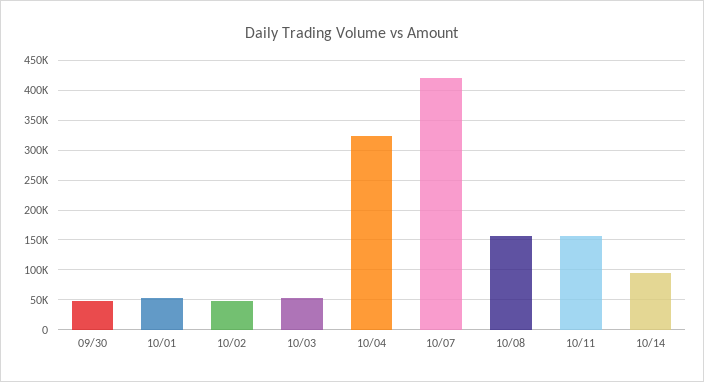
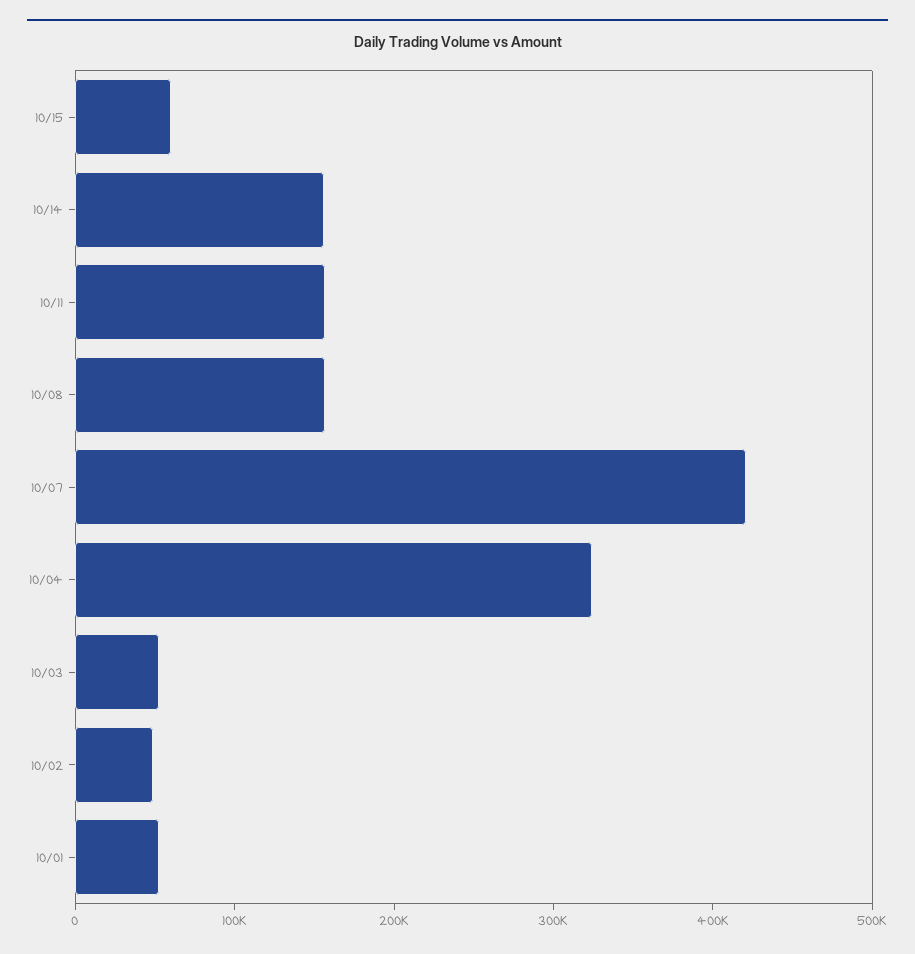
09/30: 50000 -> none
10/14: 100000 -> 160000
10/15: none -> 60000

